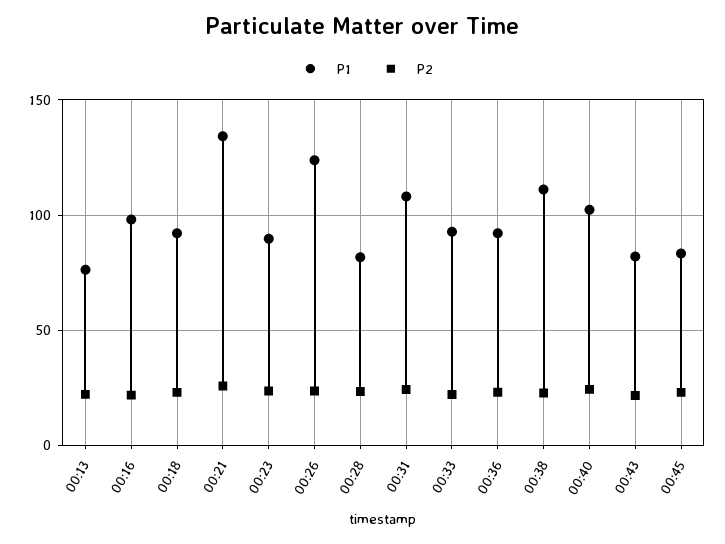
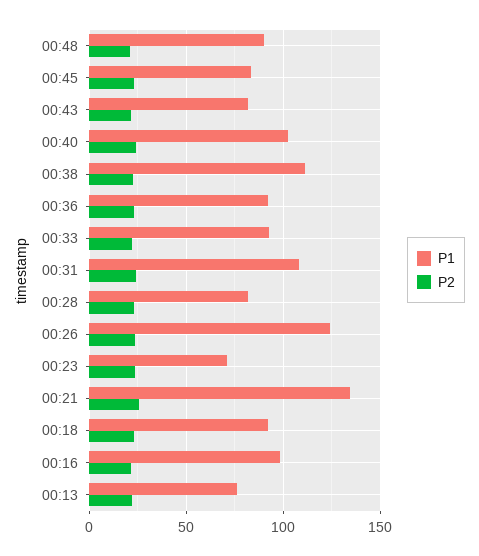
P1, 00:23: 90 -> 70
P1, 00:48: none -> 90
P2, 00:48: none -> 20

